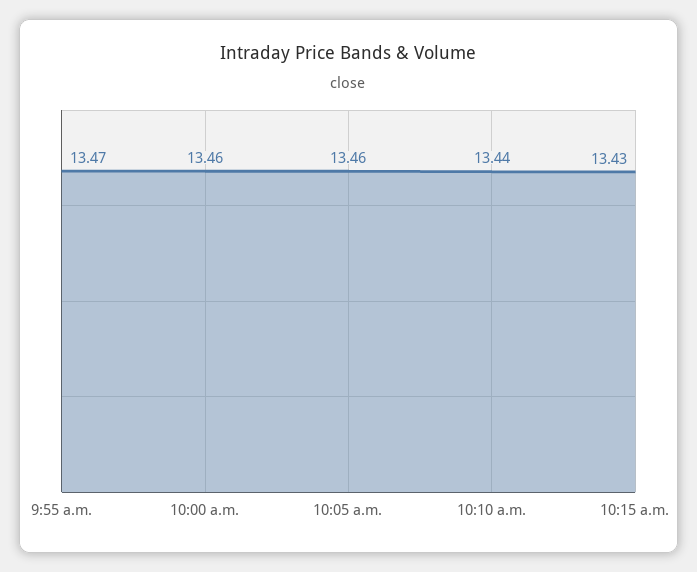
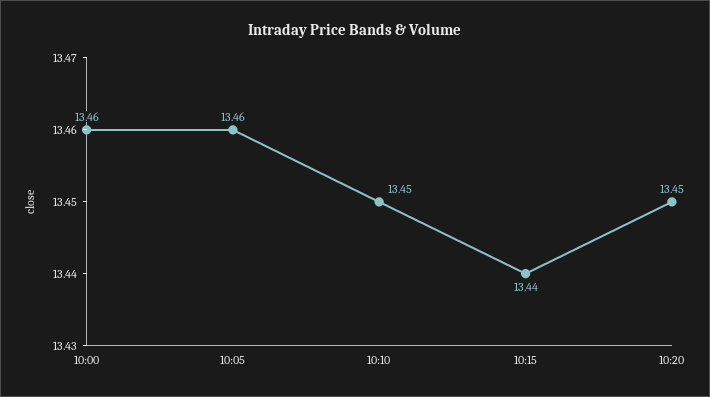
9:55 a.m.: 13.47 -> none
10:10 a.m.: 13.44 -> 13.45
10:15 a.m.: 13.43 -> 13.44
10:20: none -> 13.45

